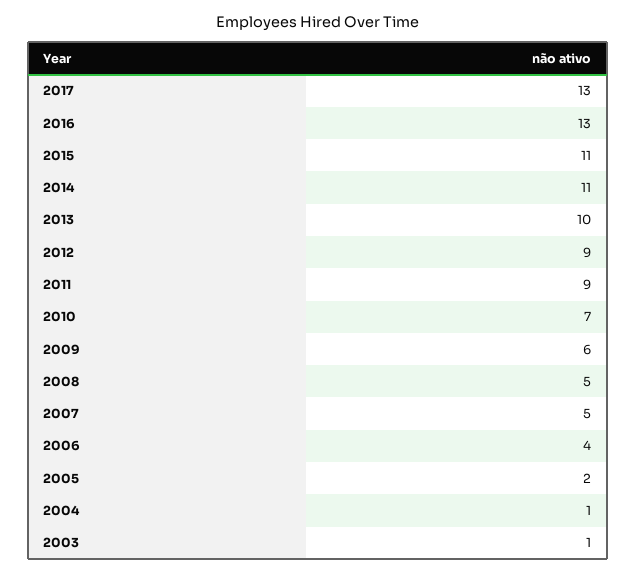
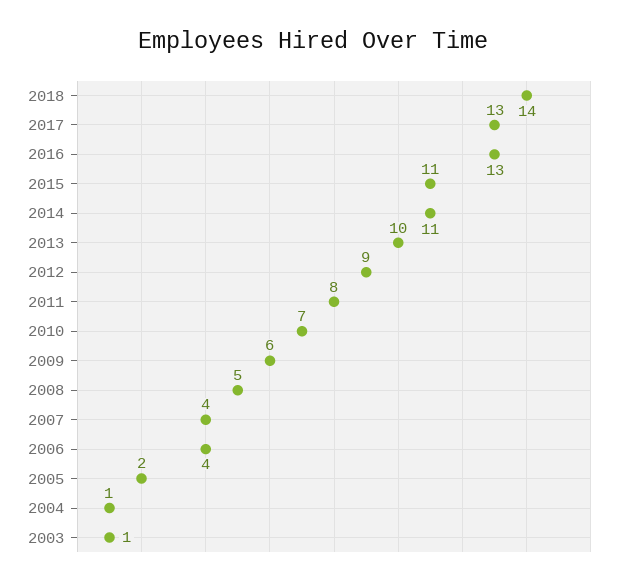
2011: 9 -> 8
2007: 5 -> 4
2018: none -> 14

